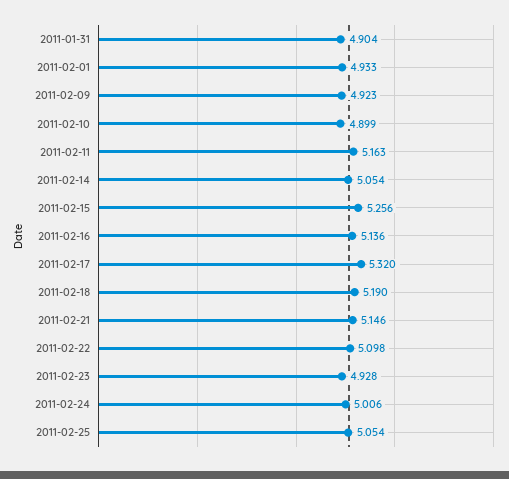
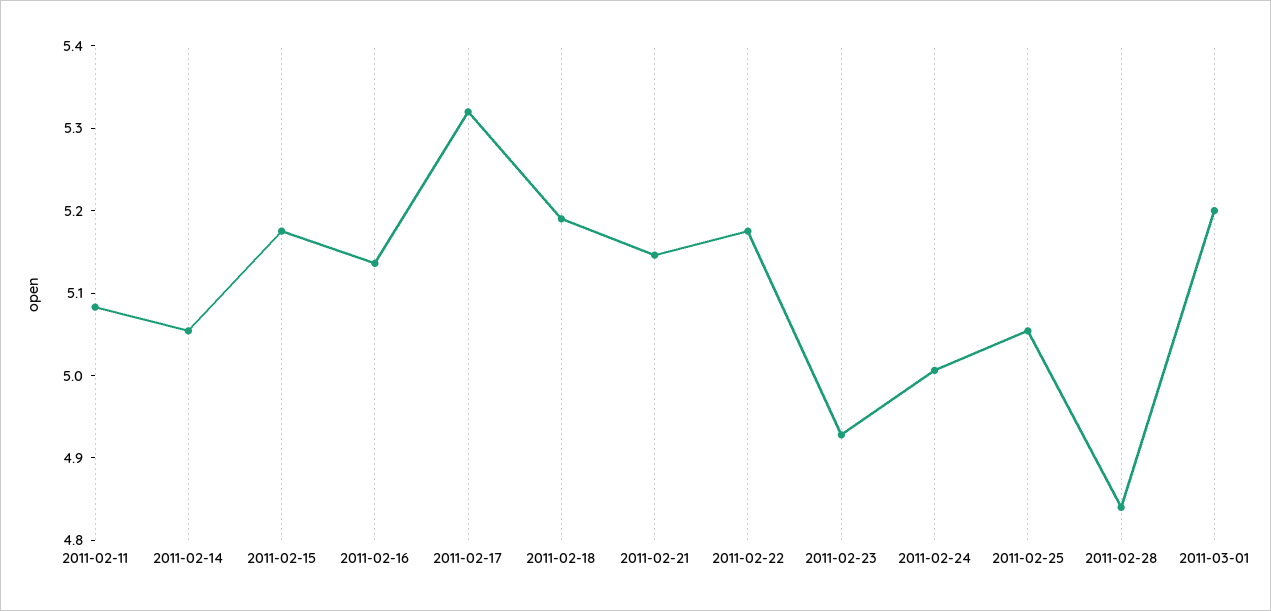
2011-01-31: 4.904 -> none
2011-02-01: 4.933 -> none
2011-02-09: 4.923 -> none
2011-02-10: 4.899 -> none
2011-02-11: 5.163 -> 5.08
2011-02-15: 5.256 -> 5.18
2011-02-22: 5.098 -> 5.18
2011-02-28: none -> 4.84
2011-03-01: none -> 5.2

